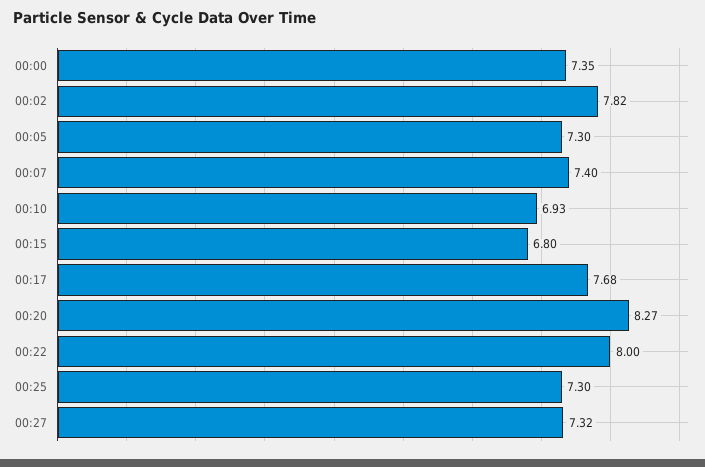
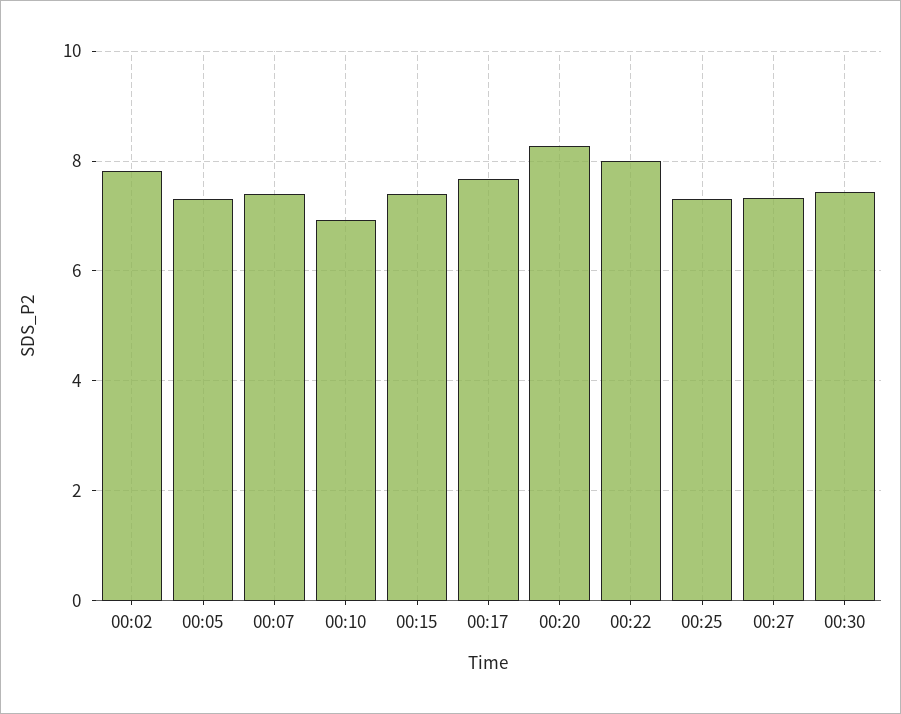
00:00: 7.35 -> none
00:15: 6.8 -> 7.4
00:30: none -> 7.4

